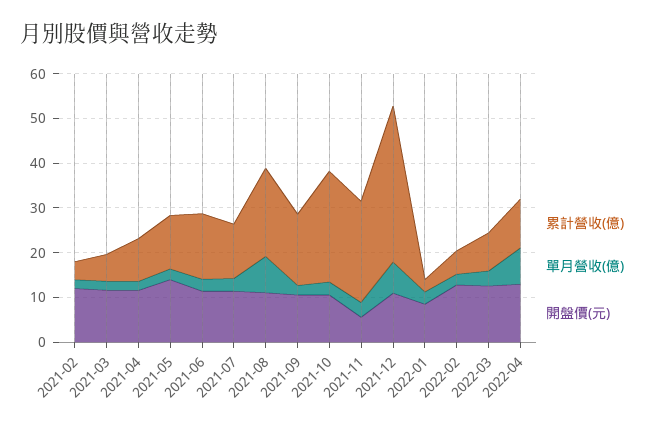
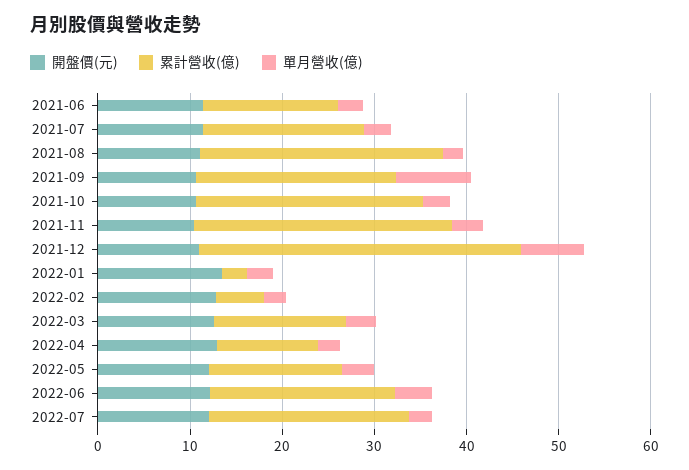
累計營收(億), 2021-02: 4 -> none
單月營收(億), 2021-02: 2 -> none
開盤價(元), 2021-02: 12 -> none
累計營收(億), 2021-03: 6 -> none
單月營收(億), 2021-03: 2 -> none
開盤價(元), 2021-03: 12 -> none
累計營收(億), 2021-04: 10 -> none
單月營收(億), 2021-04: 2 -> none
開盤價(元), 2021-04: 12 -> none
累計營收(億), 2021-05: 12 -> none
單月營收(億), 2021-05: 2 -> none
開盤價(元), 2021-05: 14 -> none
累計營收(億), 2021-07: 12 -> 18
累計營收(億), 2021-08: 20 -> 26
單月營收(億), 2021-08: 8 -> 2
累計營收(億), 2021-09: 16 -> 22
單月營收(億), 2021-09: 2 -> 8
累計營收(億), 2021-11: 22 -> 28
開盤價(元), 2021-11: 6 -> 10
開盤價(元), 2022-01: 8 -> 14
累計營收(億), 2022-03: 8 -> 14
單月營收(億), 2022-04: 8 -> 2
開盤價(元), 2022-05: none -> 12
累計營收(億), 2022-05: none -> 14
單月營收(億), 2022-05: none -> 4
開盤價(元), 2022-06: none -> 12
累計營收(億), 2022-06: none -> 20
單月營收(億), 2022-06: none -> 4
開盤價(元), 2022-07: none -> 12
累計營收(億), 2022-07: none -> 22
單月營收(億), 2022-07: none -> 2

